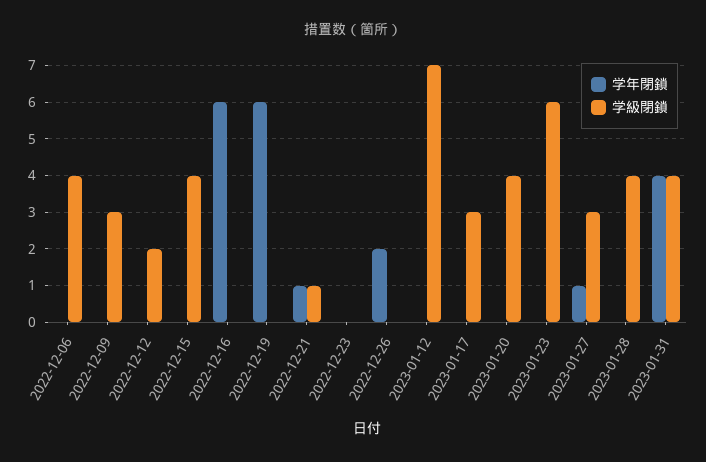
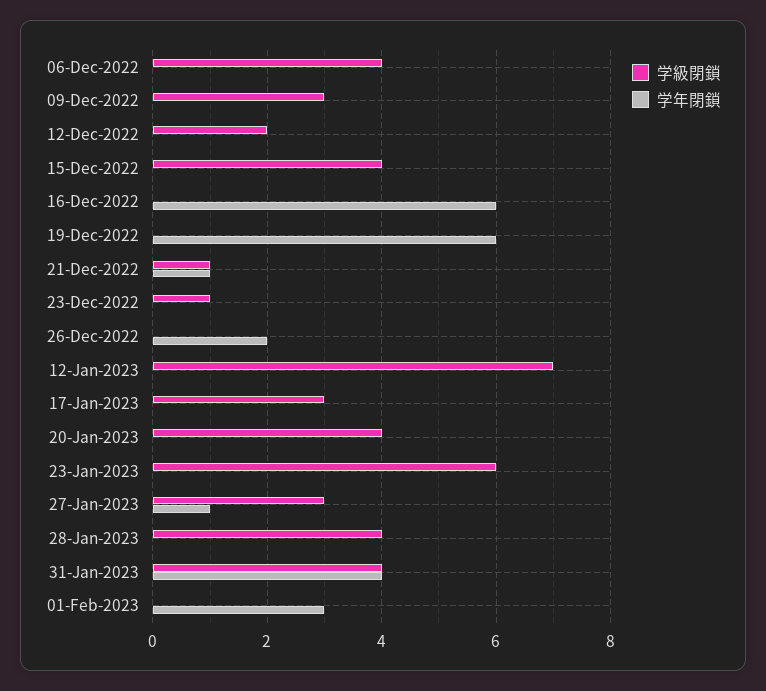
学級閉鎖, 2022-12-23: 0 -> 1
学級閉鎖, 01-Feb-2023: none -> 0
学年閉鎖, 01-Feb-2023: none -> 3

